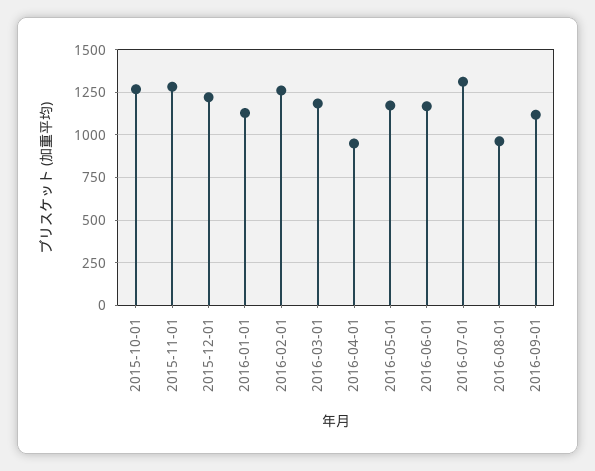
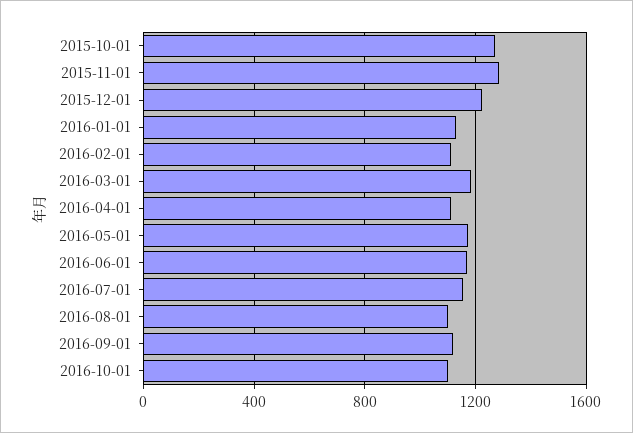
2016-02-01: 1250 -> 1100
2016-04-01: 950 -> 1100
2016-07-01: 1300 -> 1150
2016-08-01: 950 -> 1100
2016-10-01: none -> 1100

